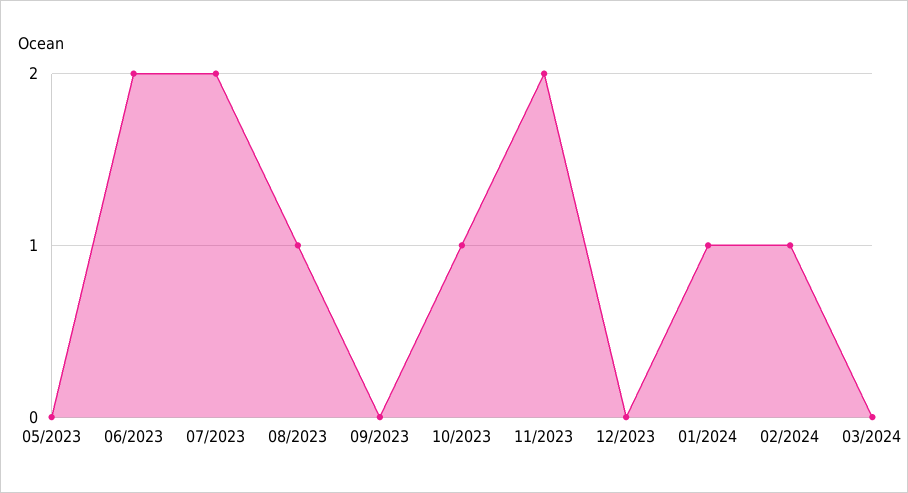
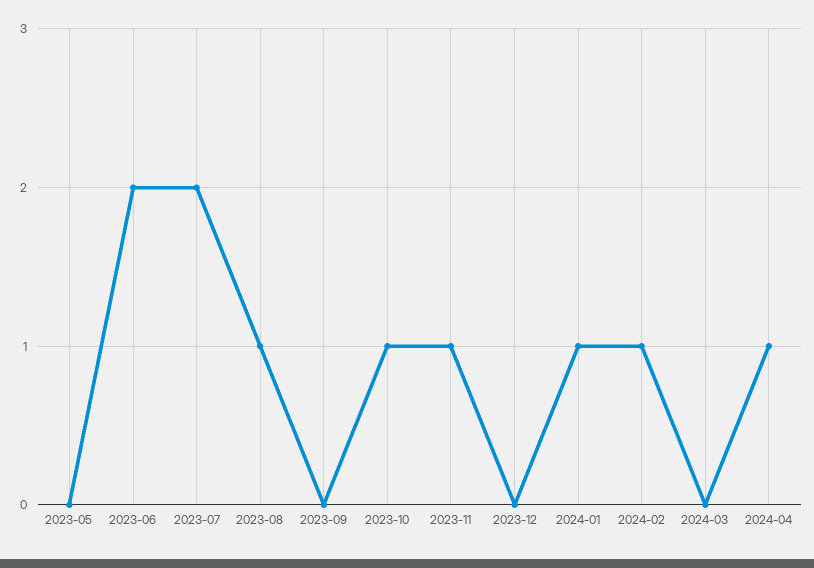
11/2023: 2 -> 1
2024-04: none -> 1

